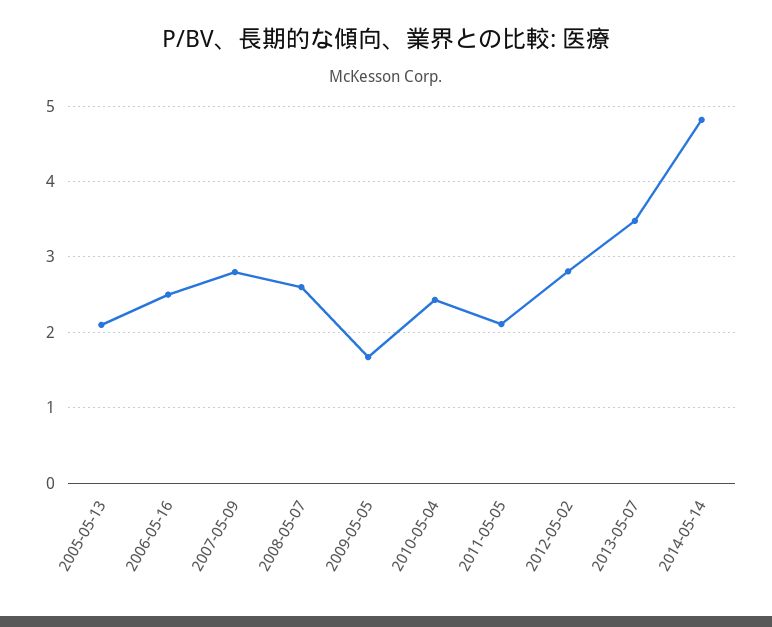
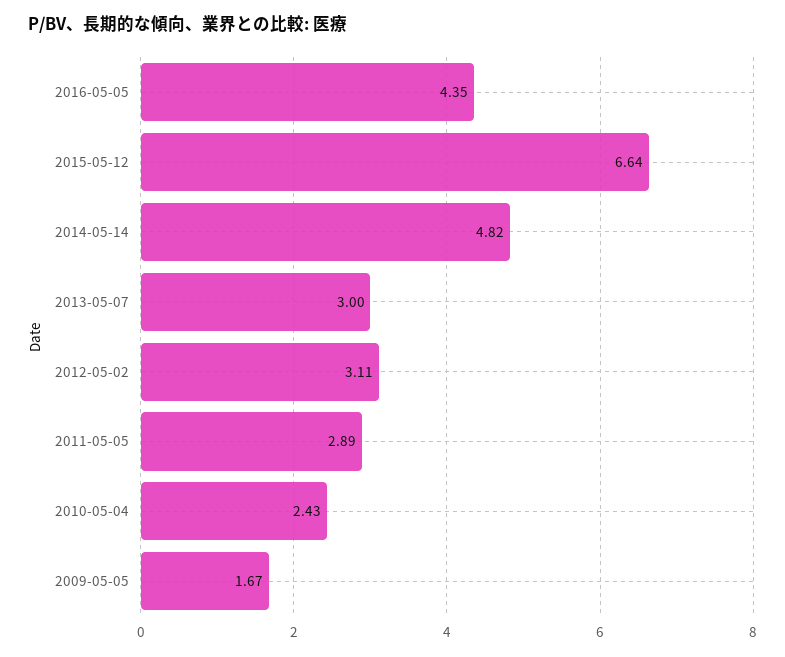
2005-05-13: 2.1 -> none
2006-05-16: 2.5 -> none
2007-05-09: 2.8 -> none
2008-05-07: 2.6 -> none
2011-05-05: 2.1 -> 2.89
2012-05-02: 2.8 -> 3.11
2013-05-07: 3.5 -> 3
2016-05-05: none -> 4.35
2015-05-12: none -> 6.64

